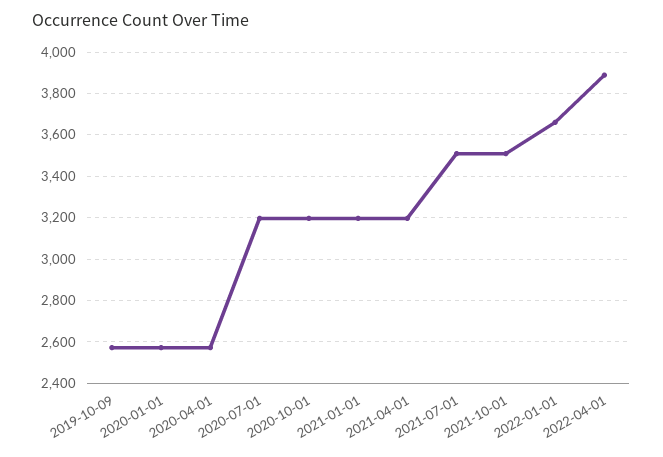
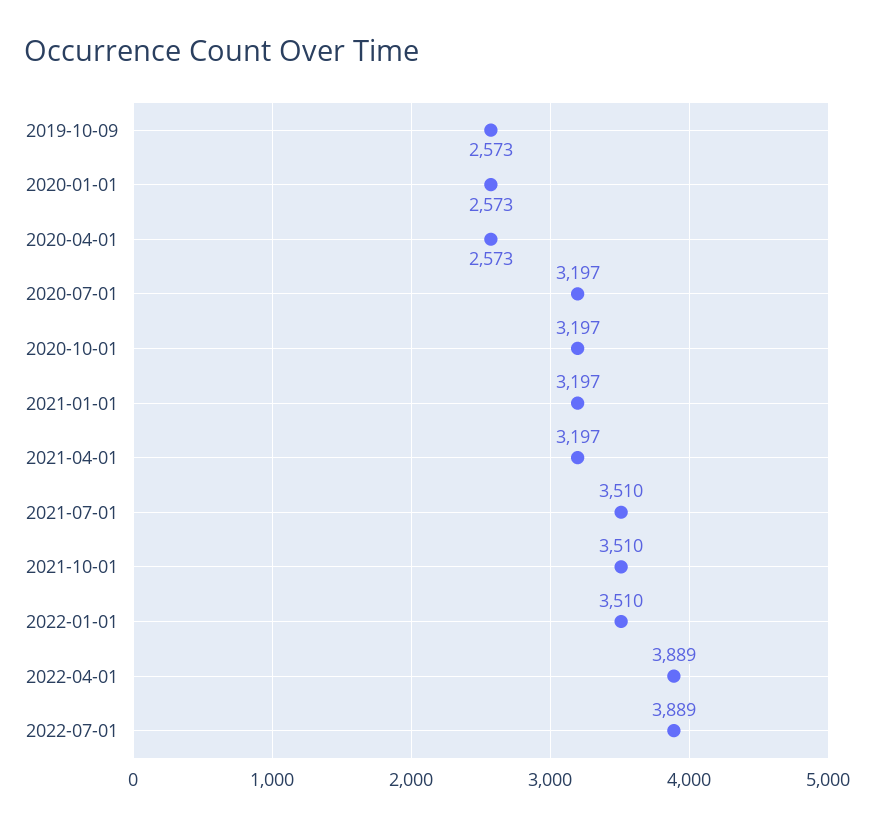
2022-01-01: 3650 -> 3510
2022-07-01: none -> 3889

